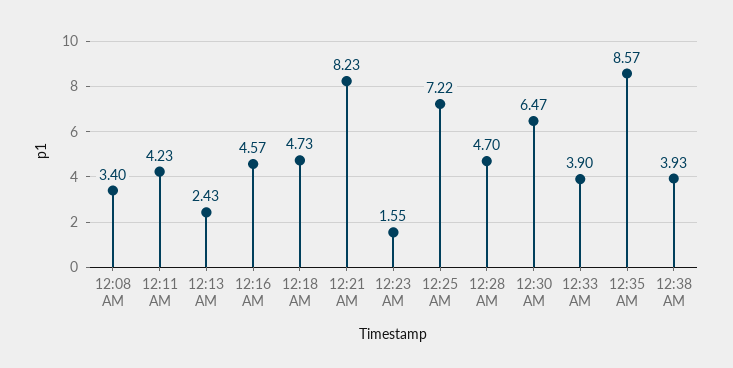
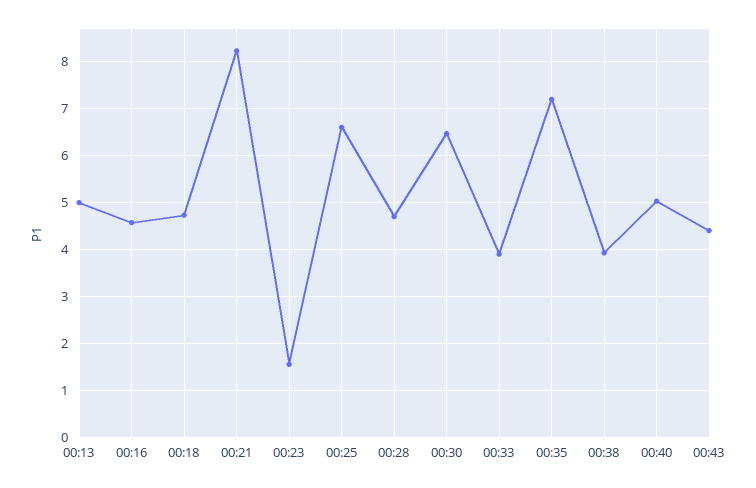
12:08 AM: 3.4 -> none
12:11 AM: 4.23 -> none
12:13 AM: 2.43 -> 5
12:25 AM: 7.22 -> 6.6
12:35 AM: 8.57 -> 7.2
00:40: none -> 5
00:43: none -> 4.4

